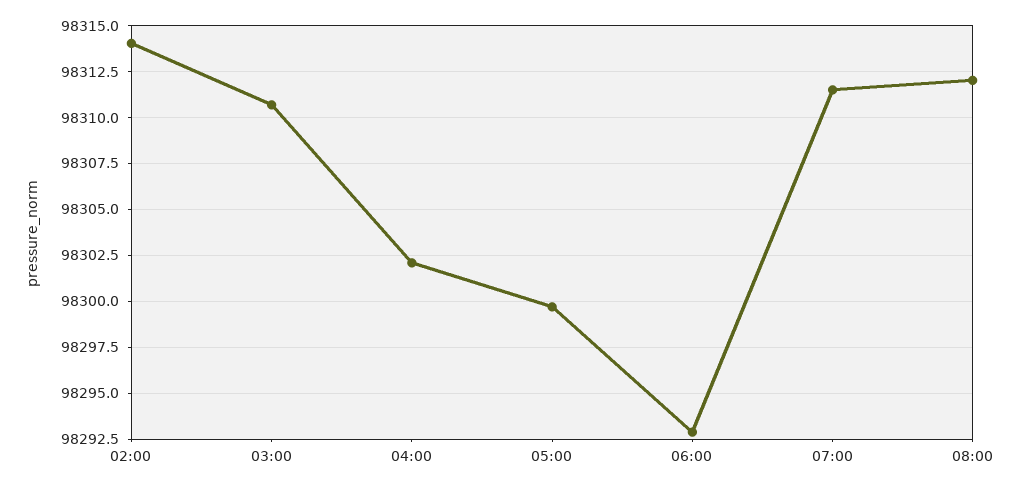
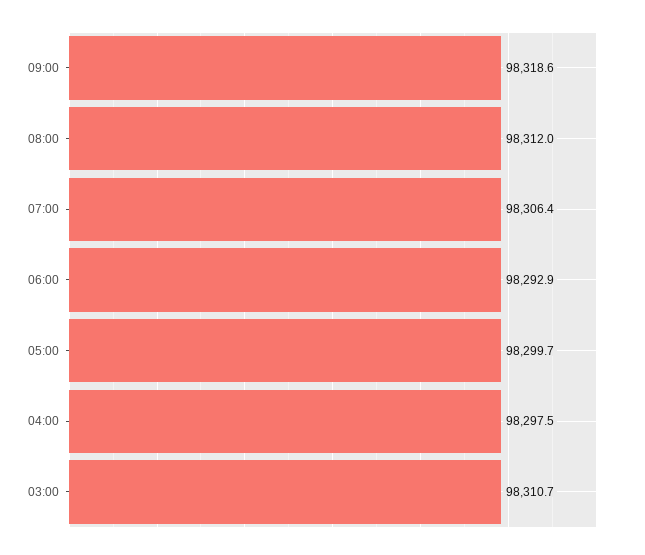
02:00: 98314 -> none
04:00: 98302 -> 98297.5
07:00: 98311.5 -> 98306.4
09:00: none -> 98318.6

